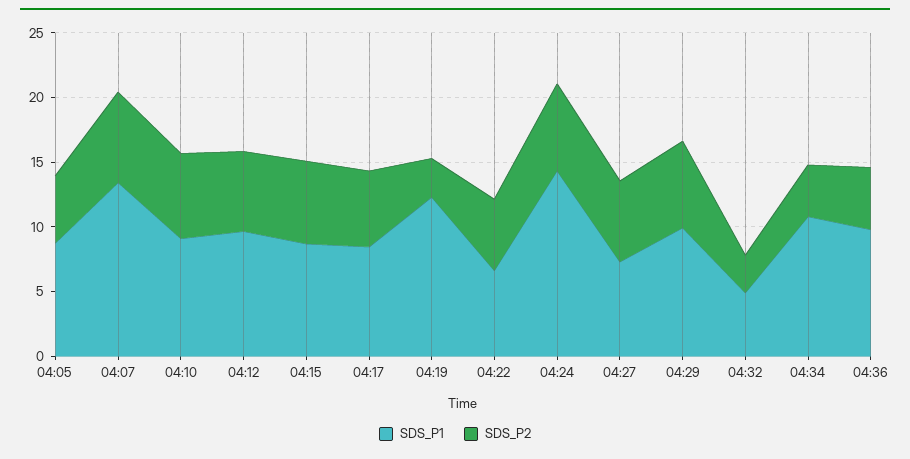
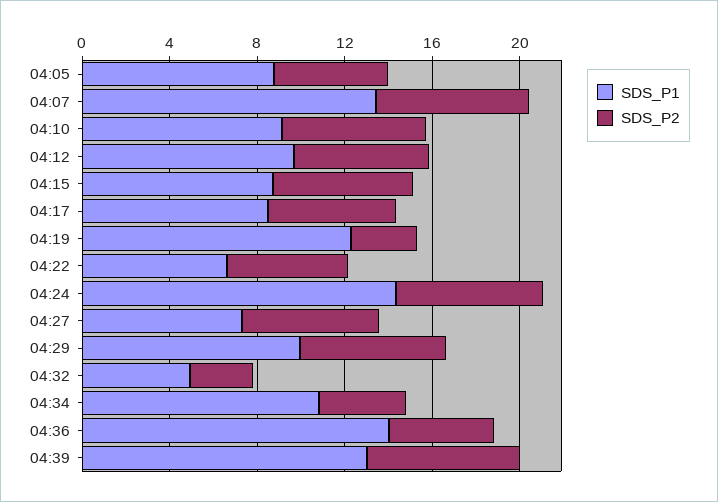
SDS_P1, 04:36: 10 -> 14
SDS_P1, 04:39: none -> 13
SDS_P2, 04:39: none -> 7

